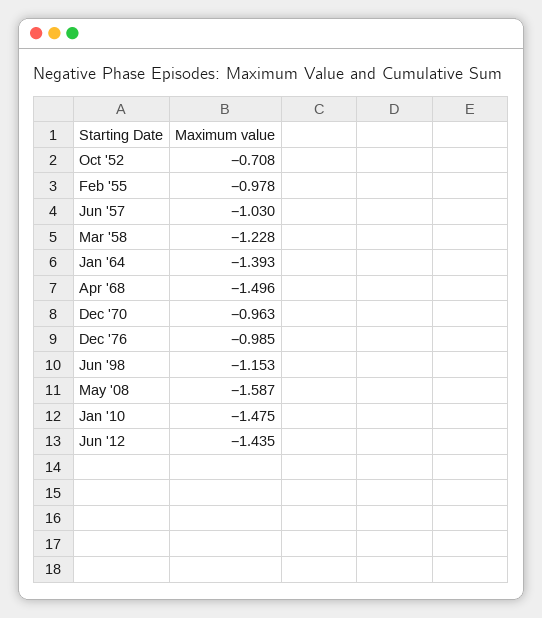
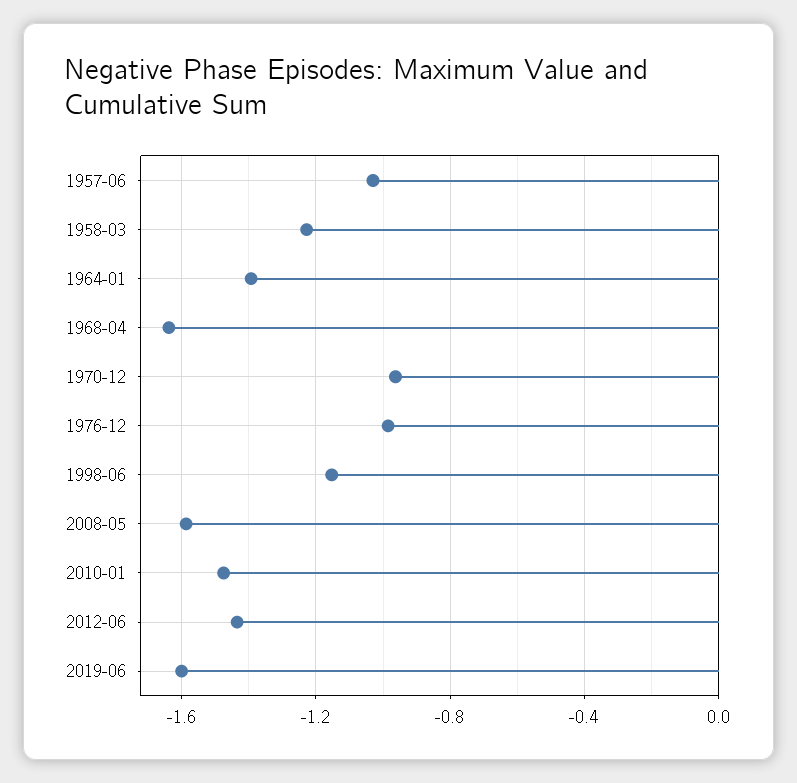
Oct '52: -0.708 -> none
Feb '55: -0.978 -> none
Apr '68: -1.496 -> -1.65
2019-06: none -> -1.6

